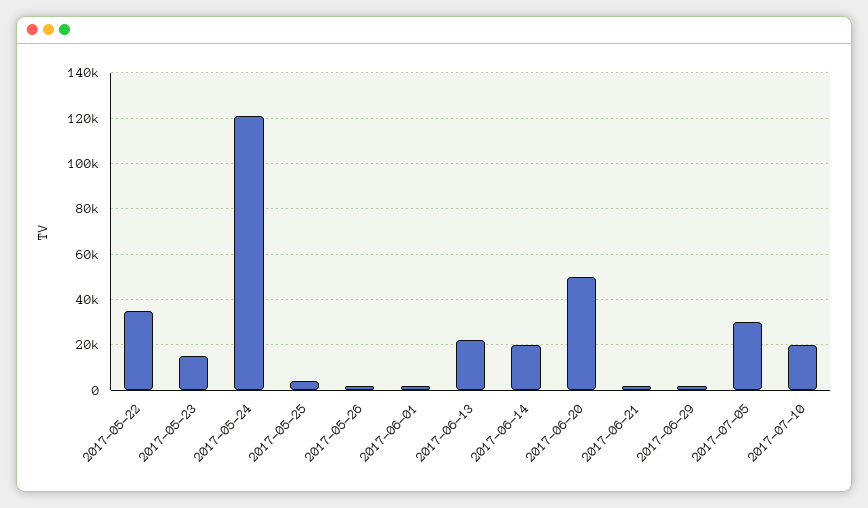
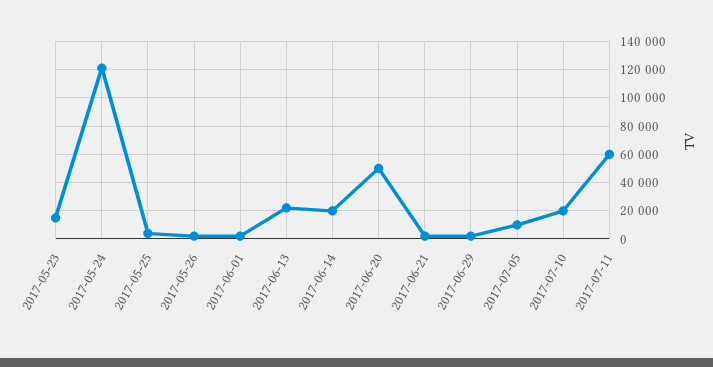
2017-05-22: 35000 -> none
2017-07-05: 30000 -> 10000
2017-07-11: none -> 60000

